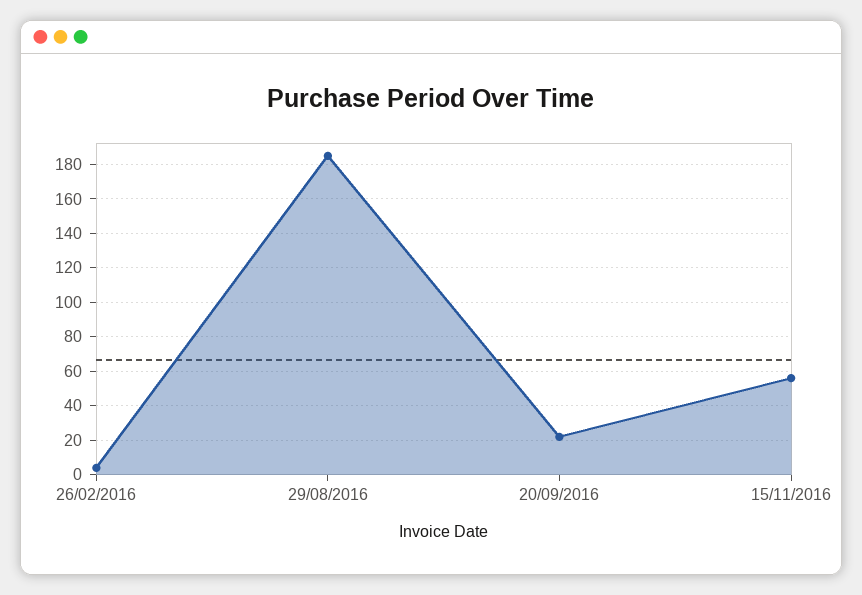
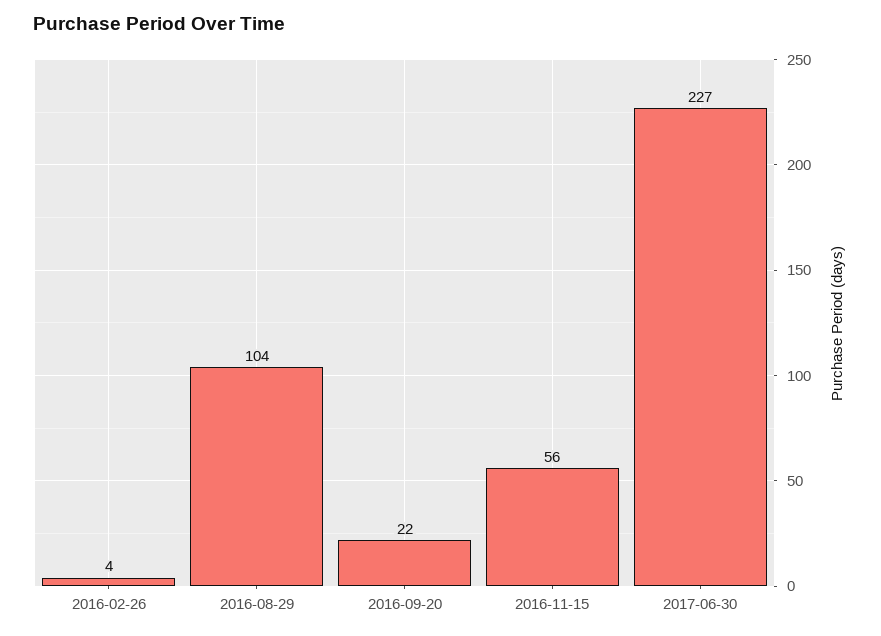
29/08/2016: 185 -> 104
2017-06-30: none -> 227

